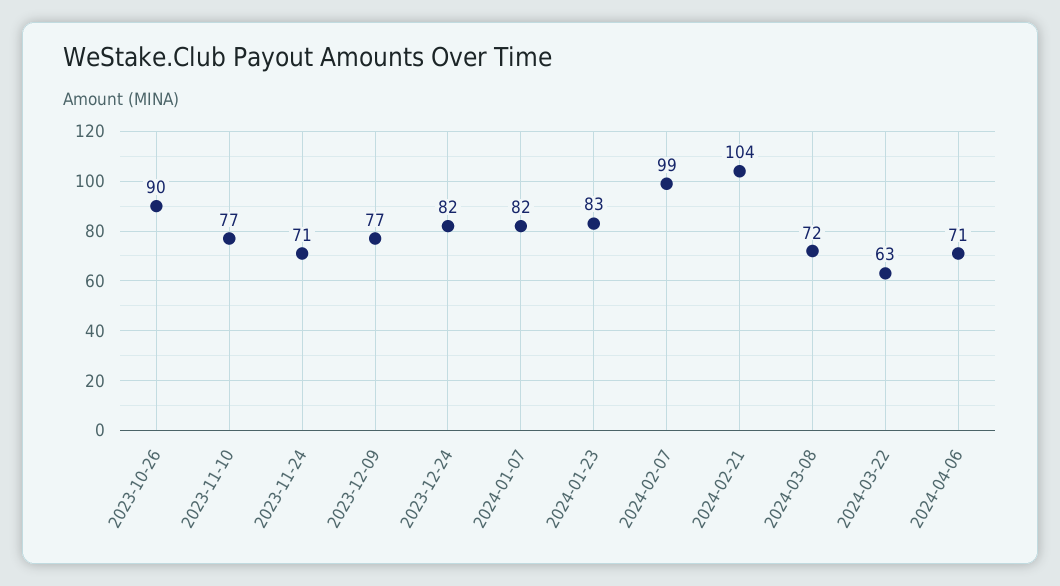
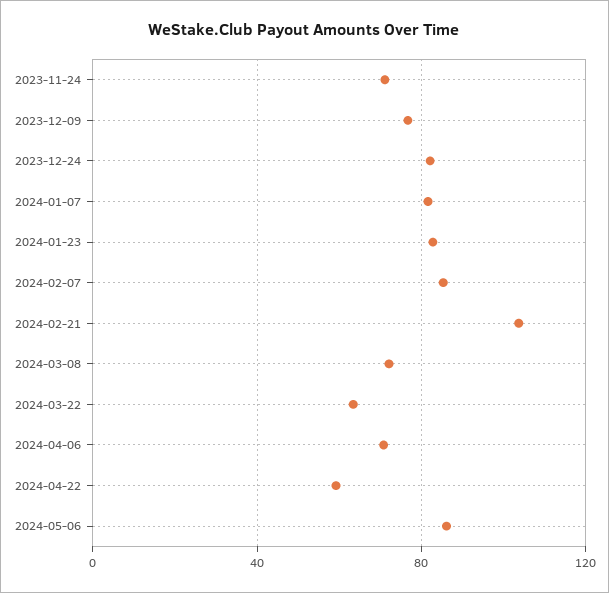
2023-10-26: 90 -> none
2023-11-10: 77 -> none
2024-02-07: 99 -> 85
2024-04-22: none -> 60
2024-05-06: none -> 85

